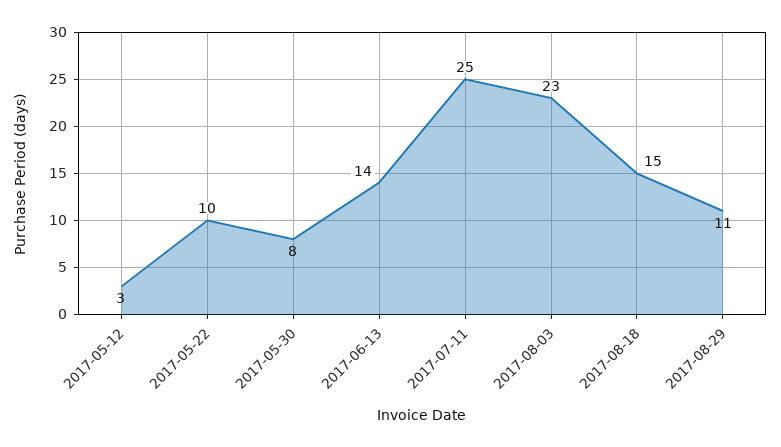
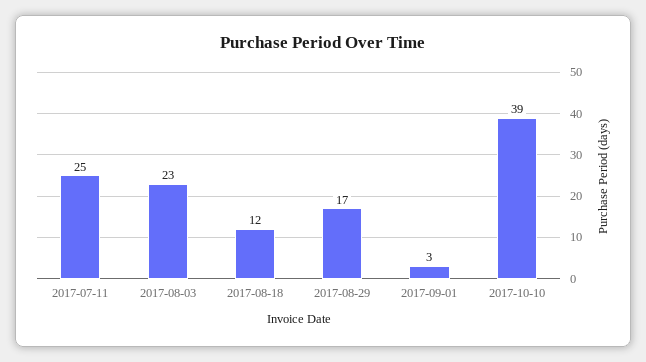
2017-05-12: 3 -> none
2017-05-22: 10 -> none
2017-05-30: 8 -> none
2017-06-13: 14 -> none
2017-08-18: 15 -> 12
2017-08-29: 11 -> 17
2017-09-01: none -> 3
2017-10-10: none -> 39

